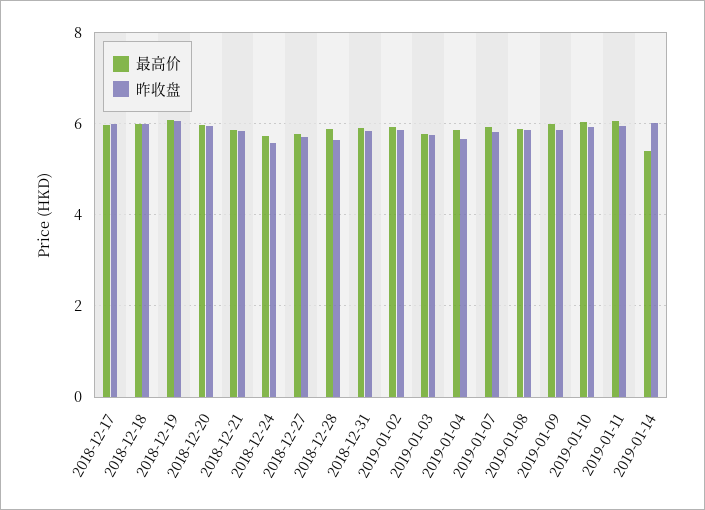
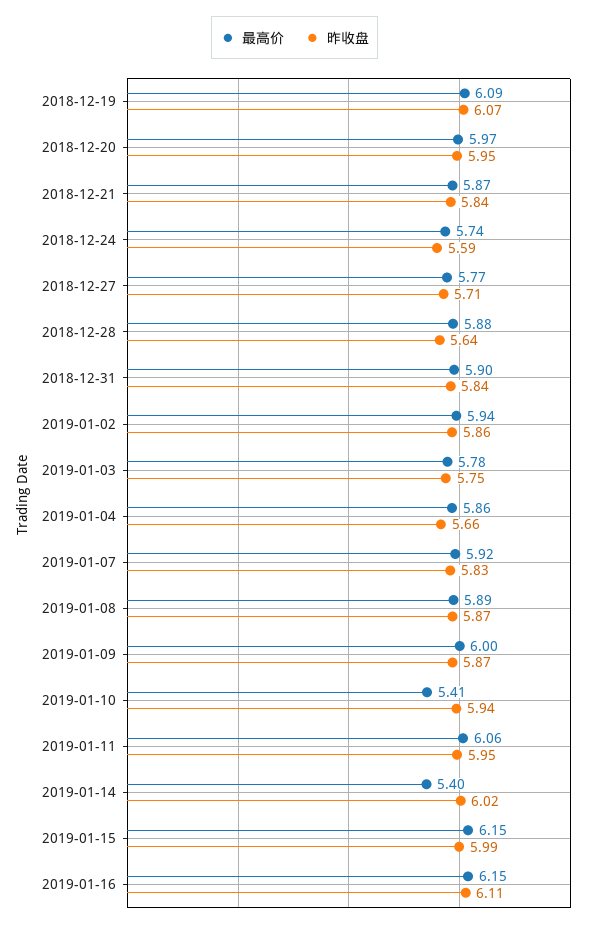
最高价, 2018-12-17: 6 -> none
昨收盘, 2018-12-17: 6 -> none
最高价, 2018-12-18: 6 -> none
昨收盘, 2018-12-18: 6 -> none
最高价, 2019-01-10: 6 -> 5.41
最高价, 2019-01-15: none -> 6.15
昨收盘, 2019-01-15: none -> 5.99
最高价, 2019-01-16: none -> 6.15
昨收盘, 2019-01-16: none -> 6.11

